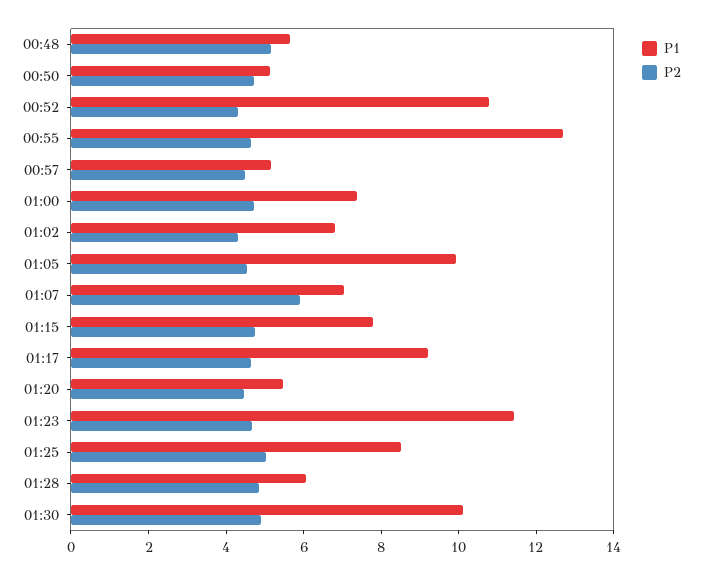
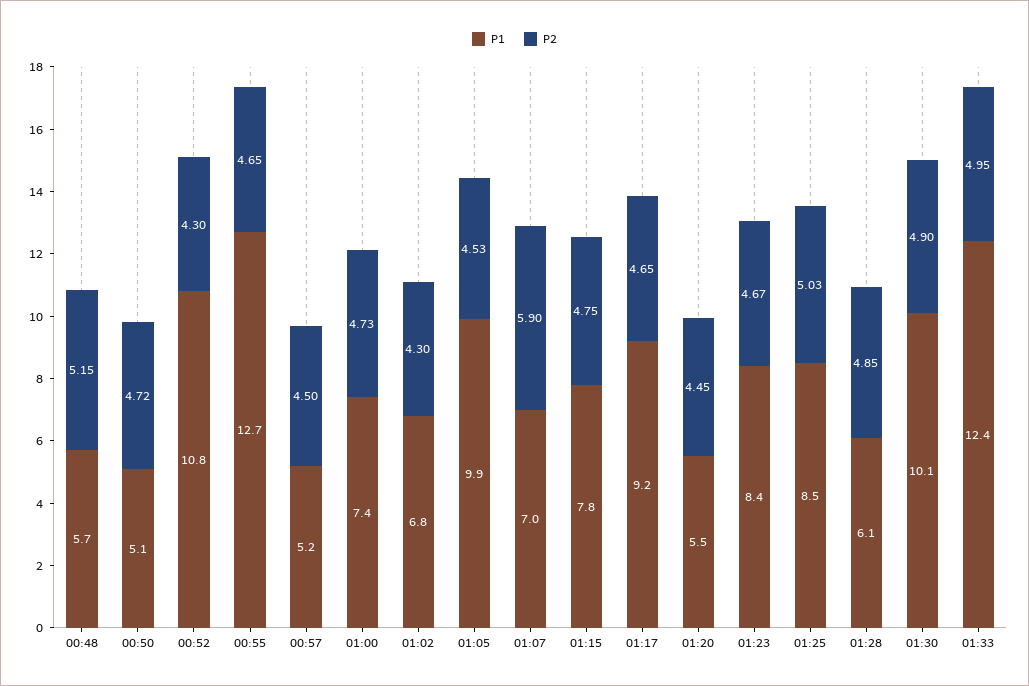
P1, 01:23: 11.5 -> 8.4
P1, 01:33: none -> 12.4
P2, 01:33: none -> 4.95

